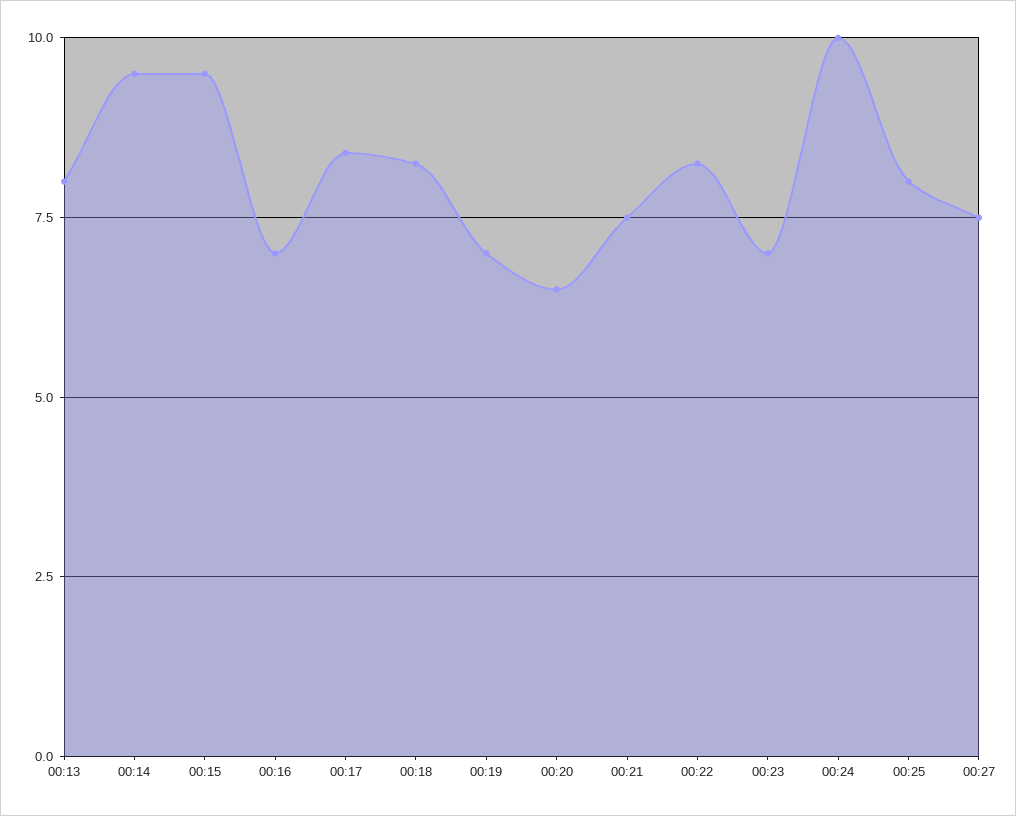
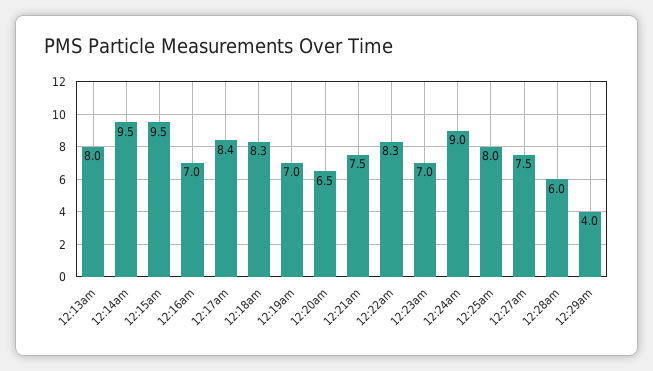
00:24: 10 -> 9
12:28am: none -> 6
12:29am: none -> 4

